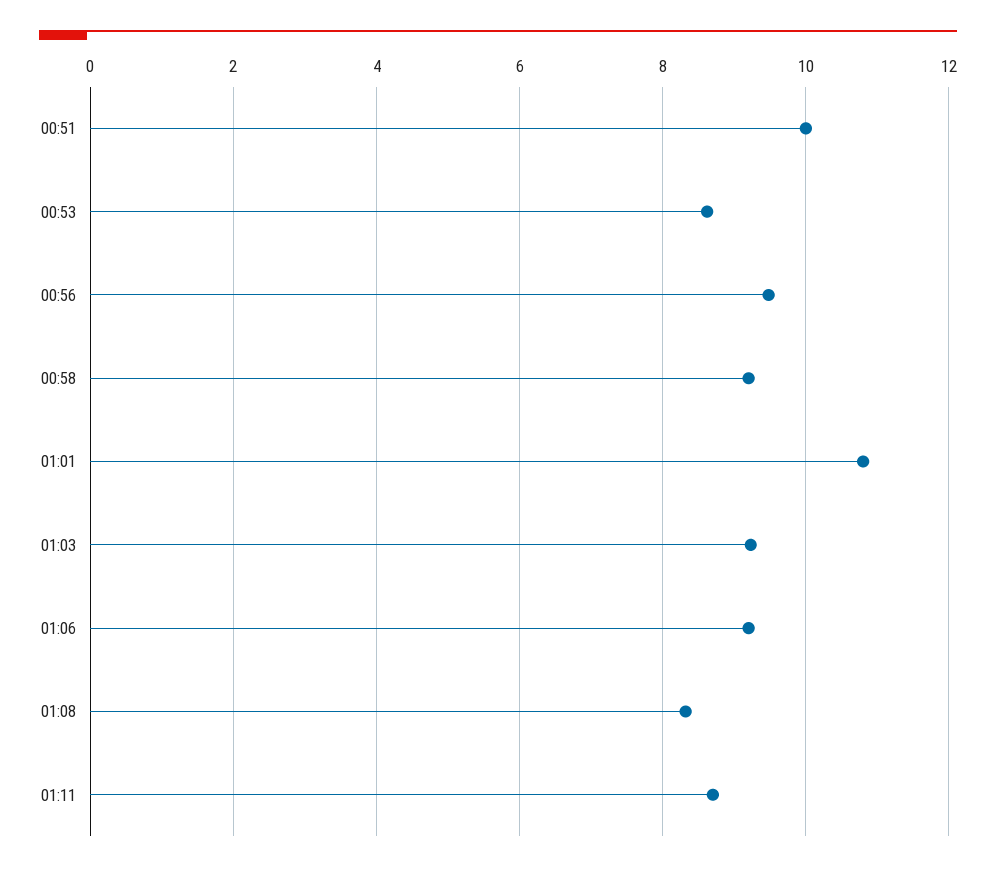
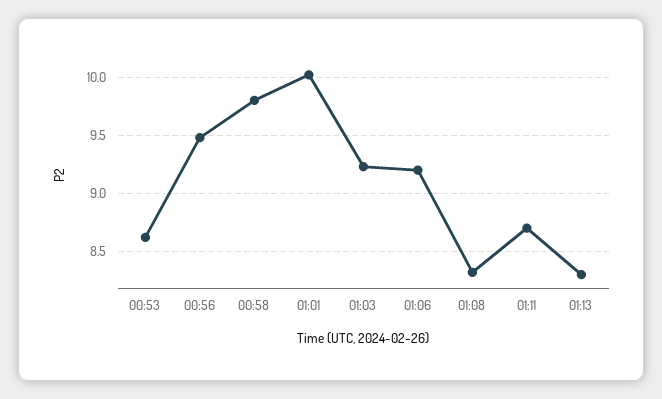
00:51: 10 -> none
00:58: 9.2 -> 9.8
01:01: 10.8 -> 10
01:13: none -> 8.3

